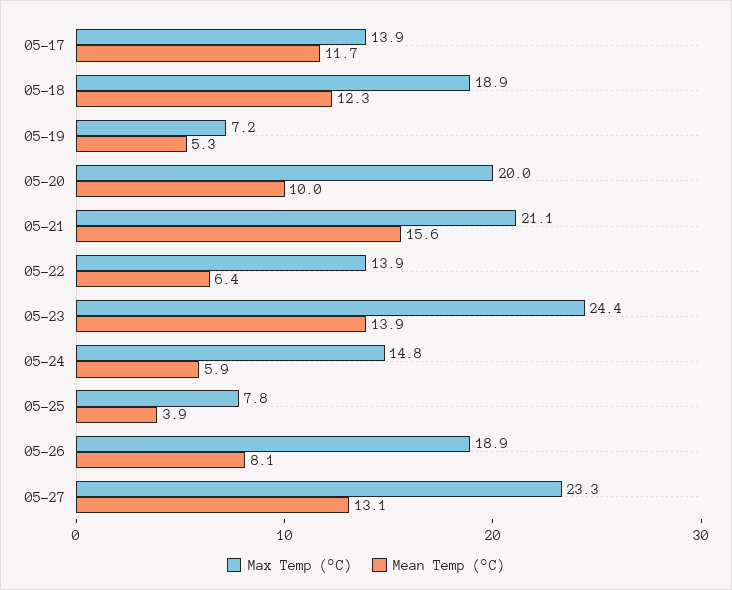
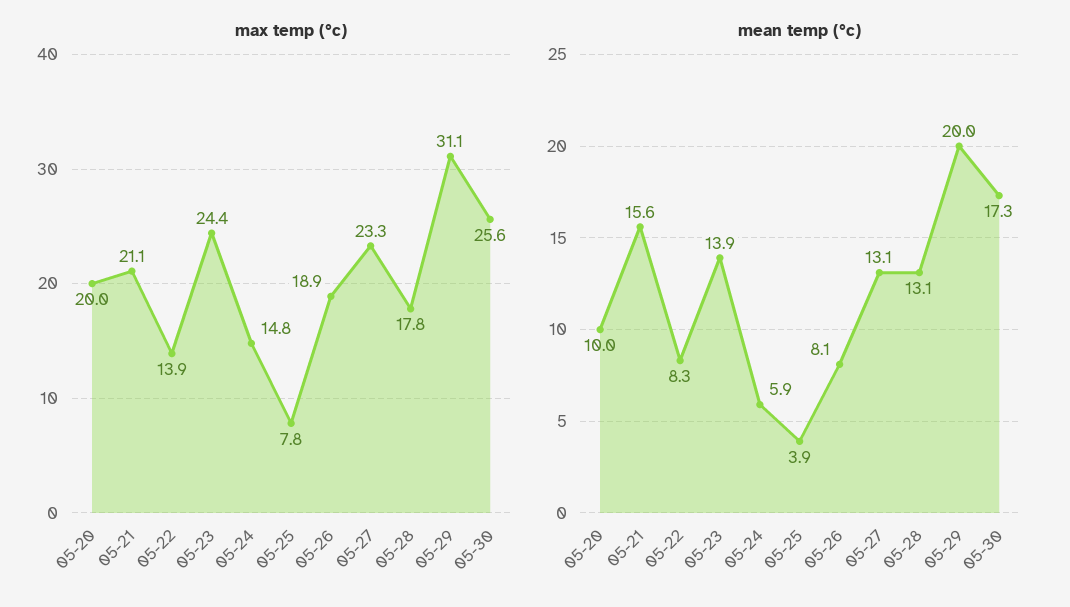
Max Temp (°C), 05-17: 13.9 -> none
Mean Temp (°C), 05-17: 11.7 -> none
Max Temp (°C), 05-18: 18.9 -> none
Mean Temp (°C), 05-18: 12.3 -> none
Max Temp (°C), 05-19: 7.2 -> none
Mean Temp (°C), 05-19: 5.3 -> none
Mean Temp (°C), 05-22: 6.4 -> 8.3
Max Temp (°C), 05-28: none -> 17.8
Max Temp (°C), 05-29: none -> 31.1
Max Temp (°C), 05-30: none -> 25.6
Mean Temp (°C), 05-28: none -> 13.1
Mean Temp (°C), 05-29: none -> 20
Mean Temp (°C), 05-30: none -> 17.3

